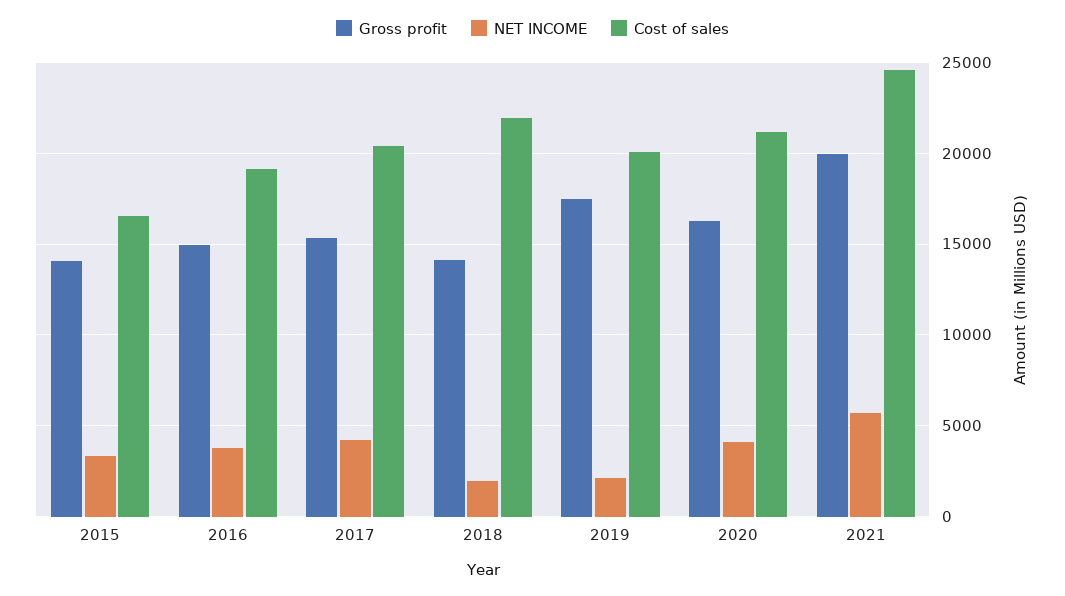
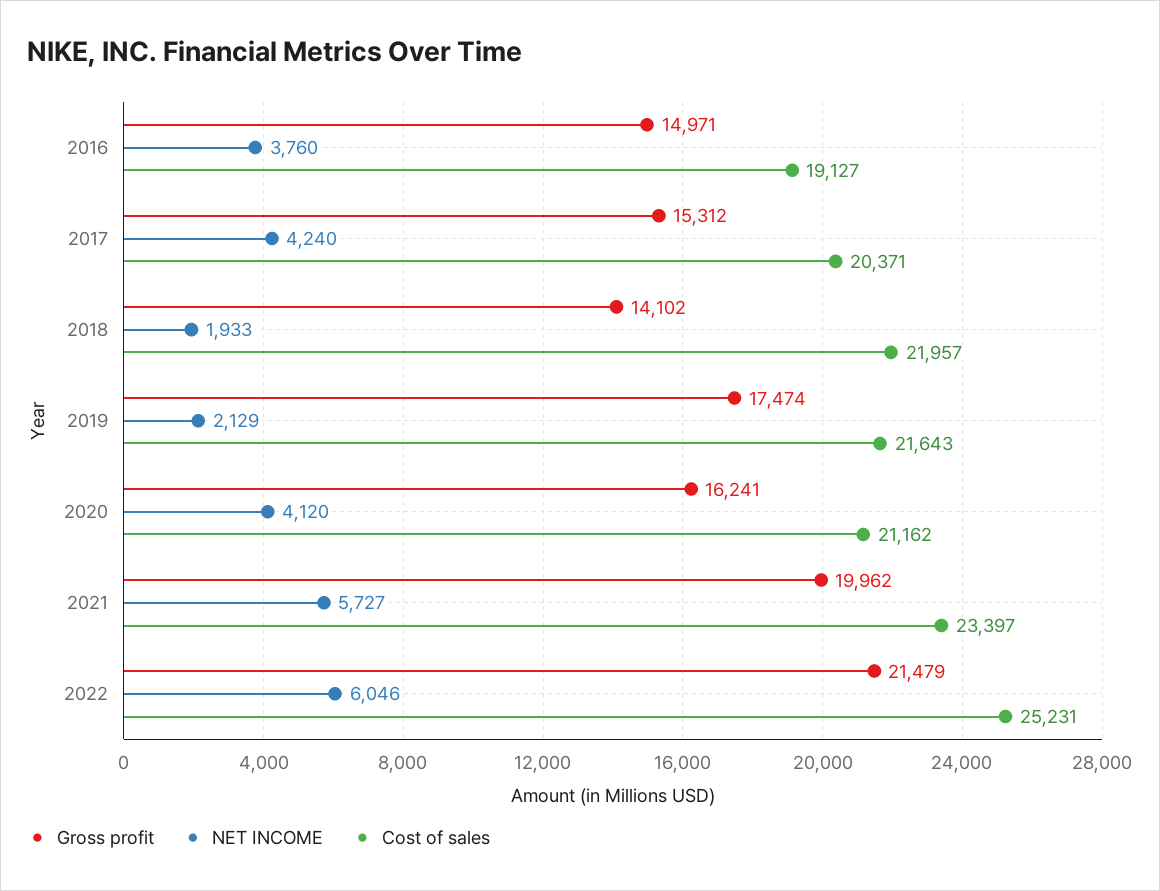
Gross profit, 2015: 14000 -> none
NET INCOME, 2015: 3500 -> none
Cost of sales, 2015: 16500 -> none
Cost of sales, 2019: 20000 -> 21643
Cost of sales, 2021: 24500 -> 23397
Gross profit, 2022: none -> 21479
NET INCOME, 2022: none -> 6046
Cost of sales, 2022: none -> 25231

